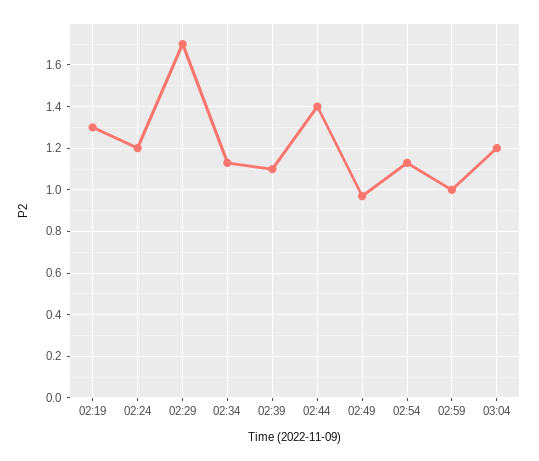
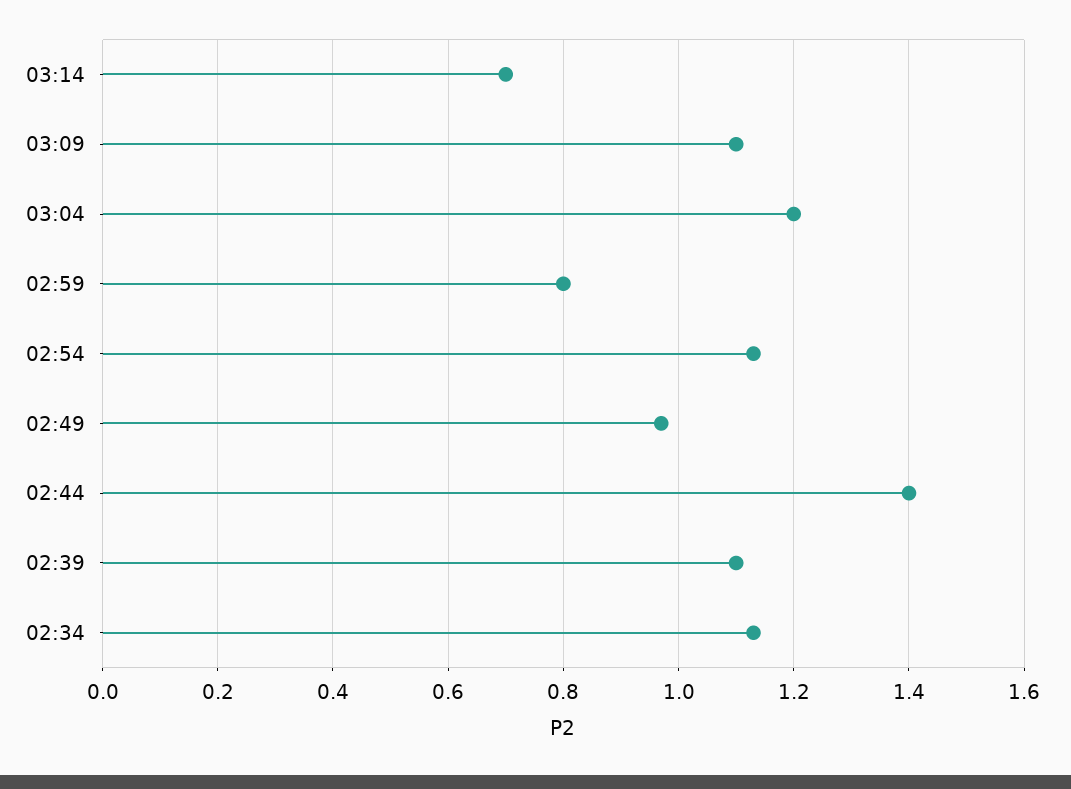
02:19: 1.3 -> none
02:24: 1.2 -> none
02:29: 1.7 -> none
02:59: 1 -> 0.8
03:14: none -> 0.7
03:09: none -> 1.1

